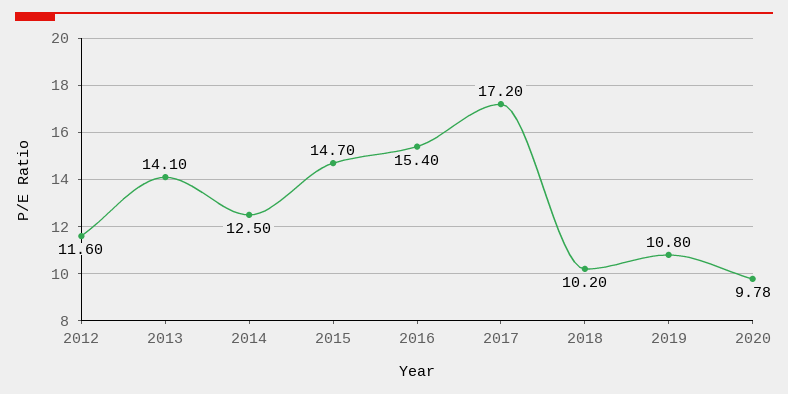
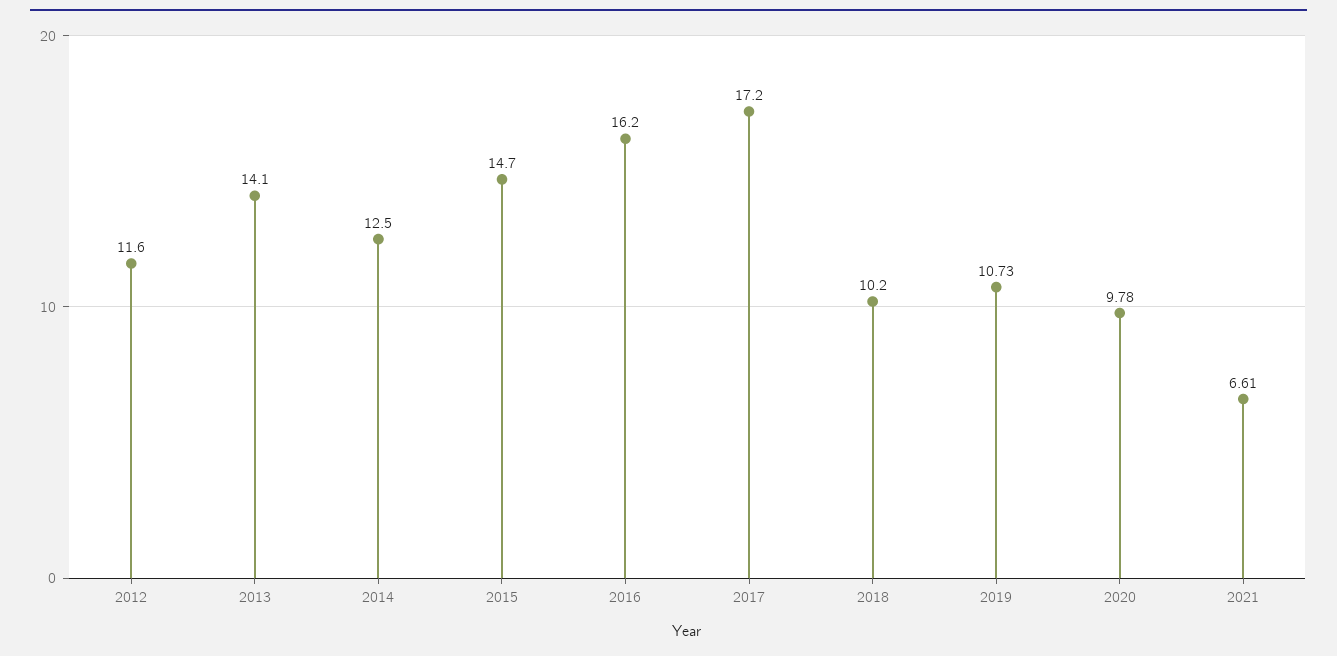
2016: 15.4 -> 16.2
2019: 10.8 -> 10.73
2021: none -> 6.61

